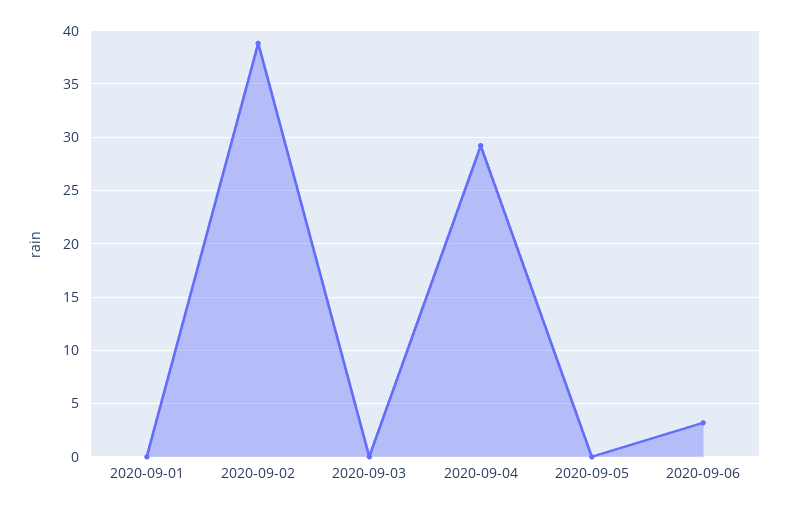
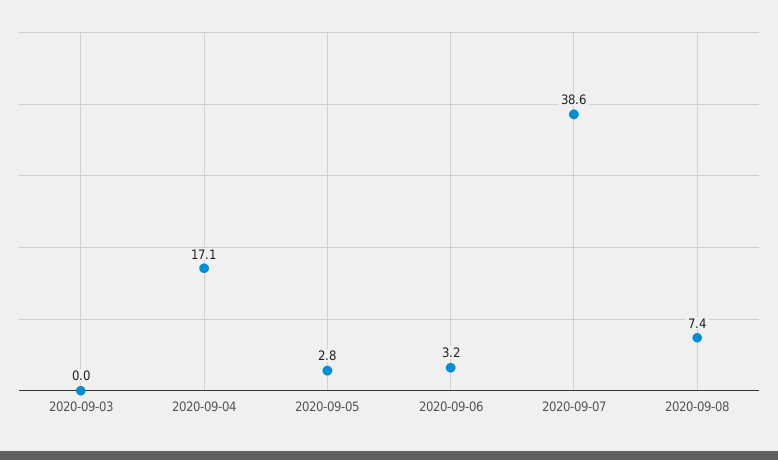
2020-09-01: 0 -> none
2020-09-02: 39 -> none
2020-09-04: 29 -> 17.1
2020-09-05: 0 -> 2.8
2020-09-07: none -> 38.6
2020-09-08: none -> 7.4

